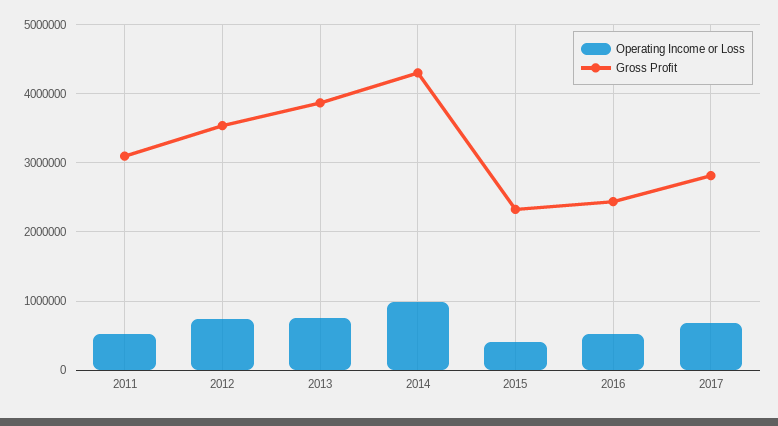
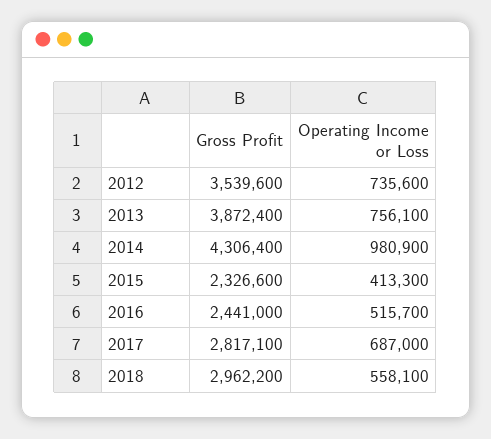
Operating Income or Loss, 2011: 500000 -> none
Gross Profit, 2011: 3100000 -> none
Gross Profit, 2018: none -> 2962200
Operating Income or Loss, 2018: none -> 558100

